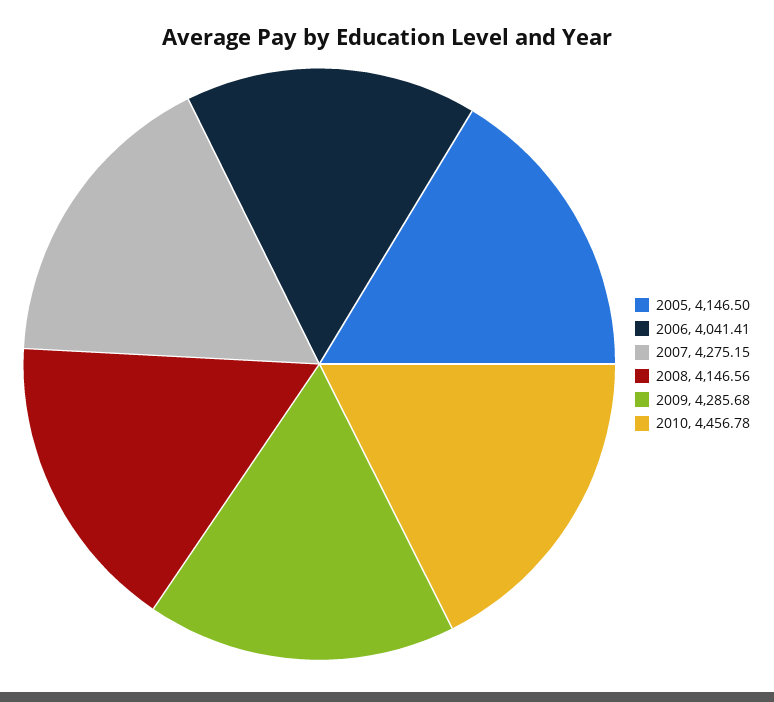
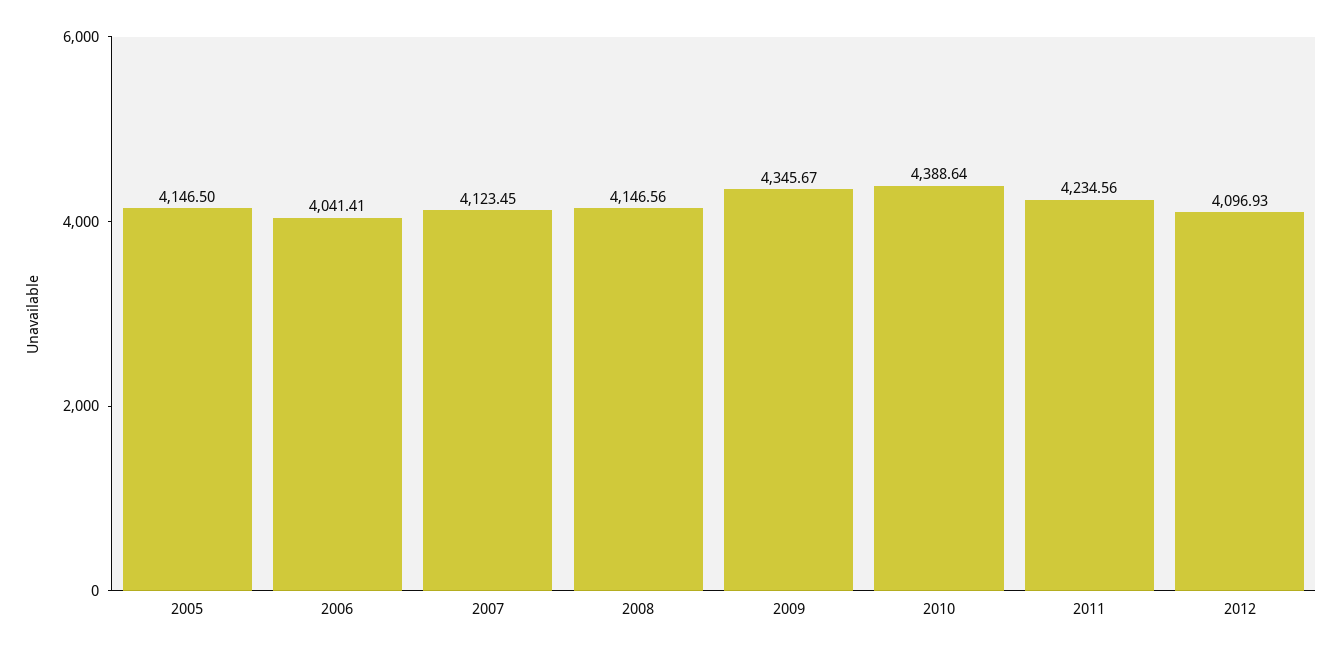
2007: 4275.15 -> 4123.45
2009: 4285.68 -> 4345.67
2010: 4456.78 -> 4388.64
2011: none -> 4234.56
2012: none -> 4096.93

